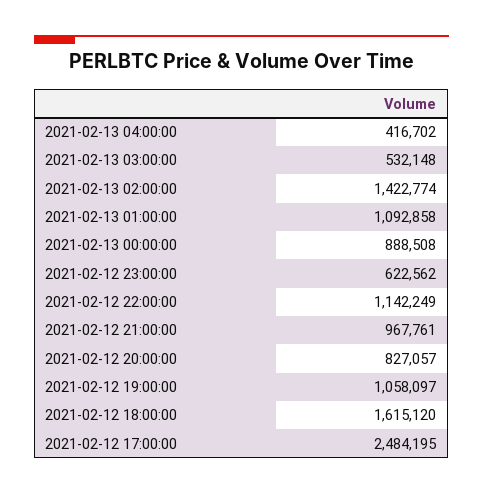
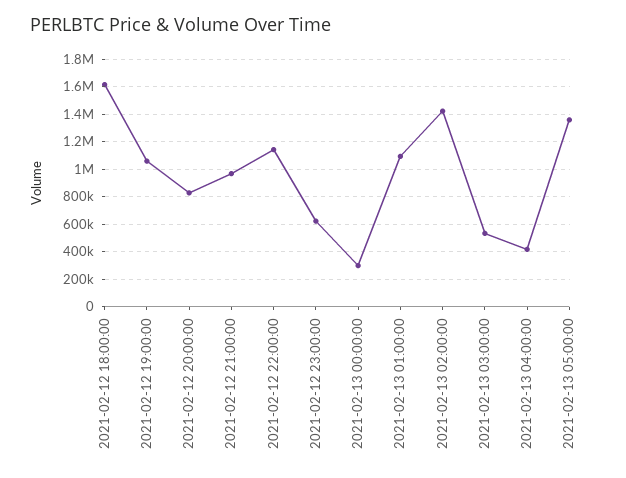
2021-02-13 00:00:00: 888508 -> 300000
2021-02-12 17:00:00: 2484195 -> none
2021-02-13 05:00:00: none -> 1350000

